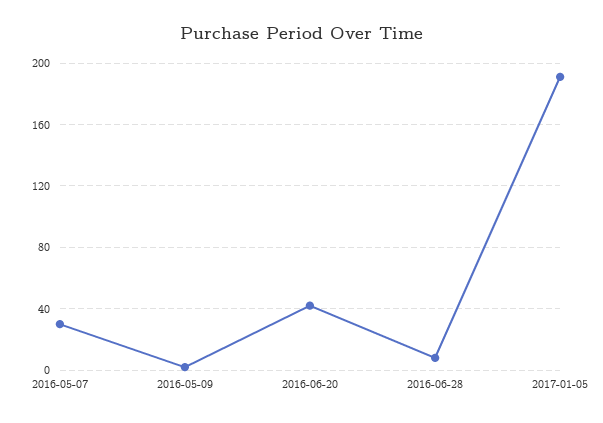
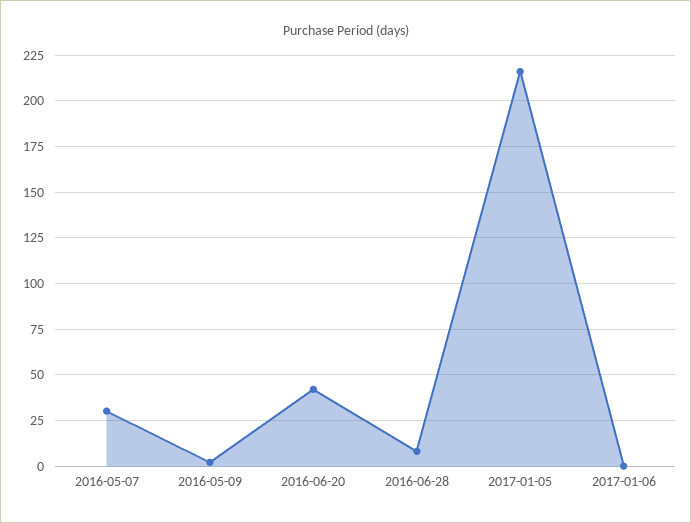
2017-01-05: 190 -> 215
2017-01-06: none -> 0

